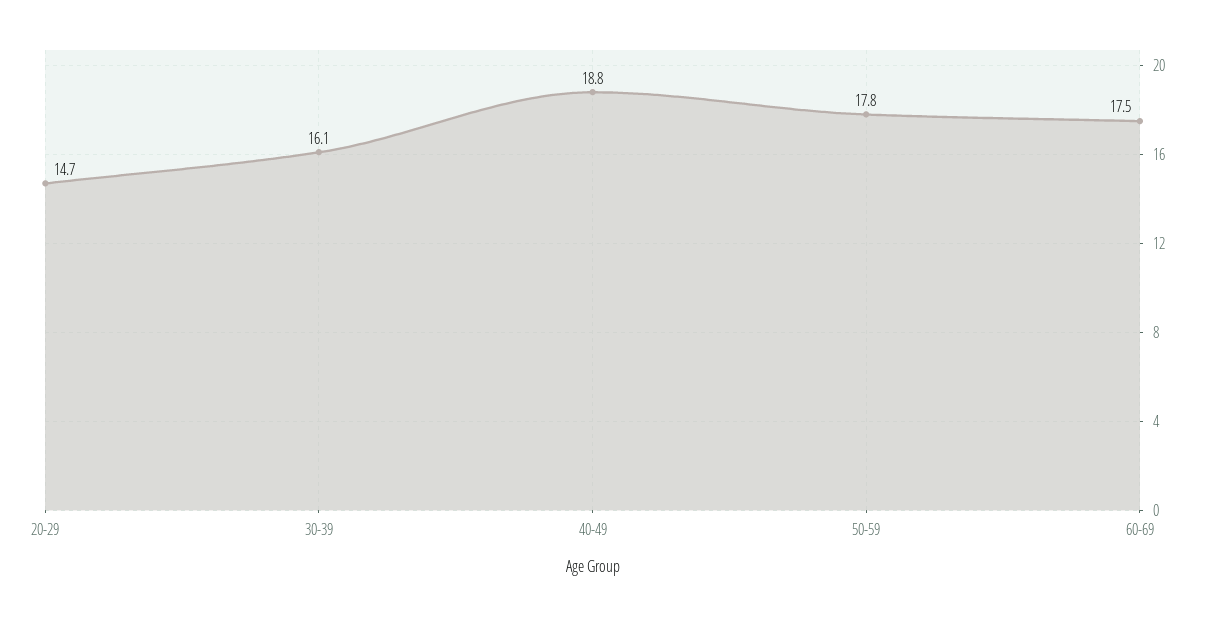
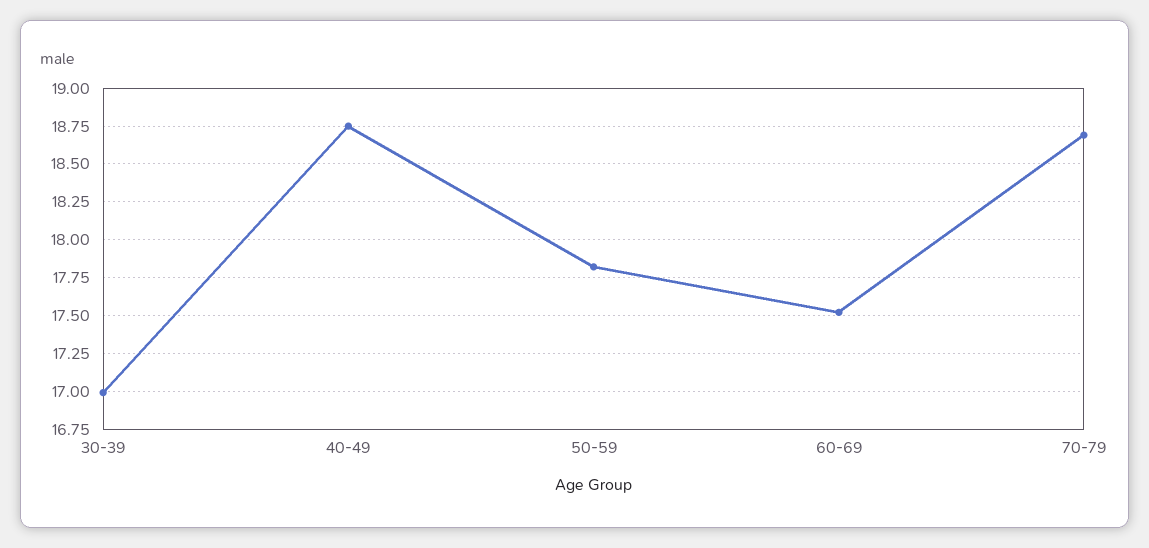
20-29: 14.7 -> none
30-39: 16.1 -> 17
70-79: none -> 18.7

